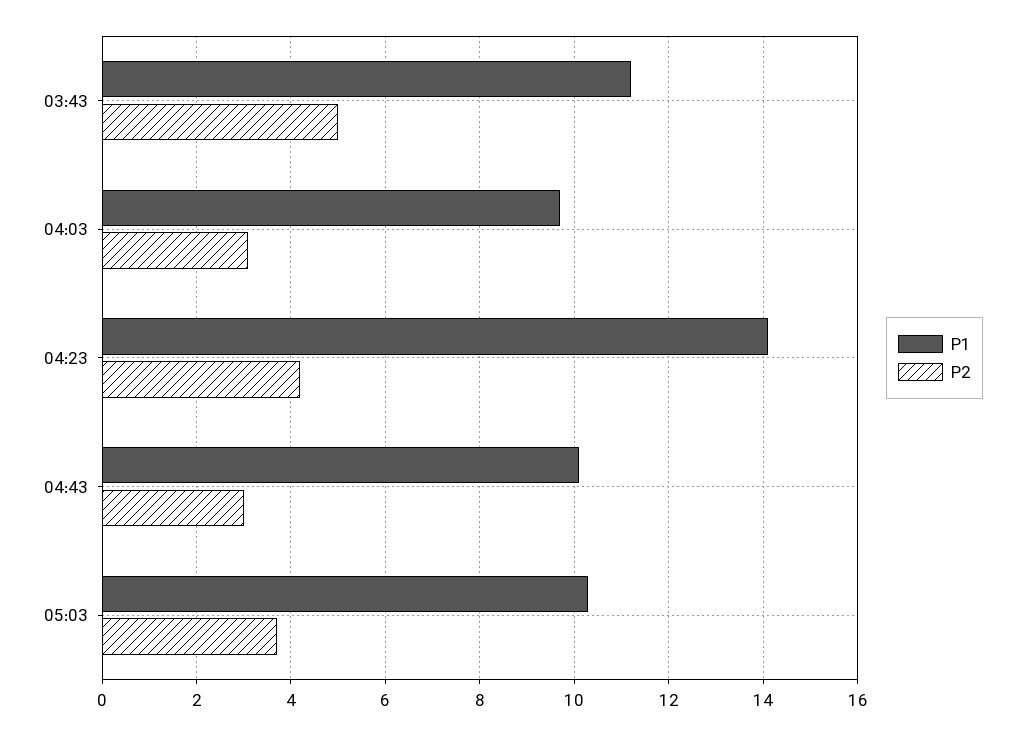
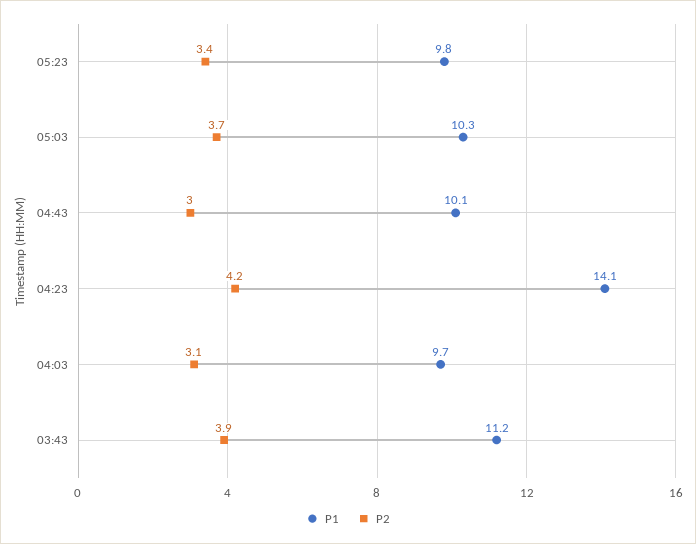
P2, 03:43: 5 -> 3.9
P1, 05:23: none -> 9.8
P2, 05:23: none -> 3.4

